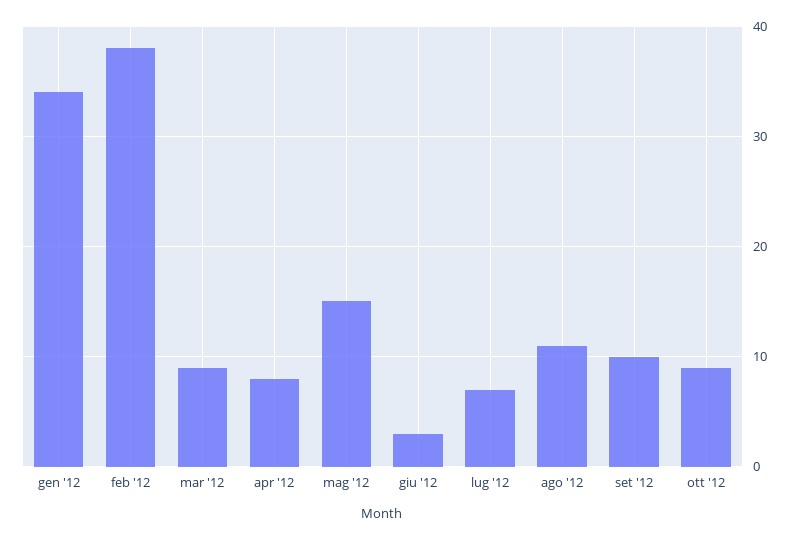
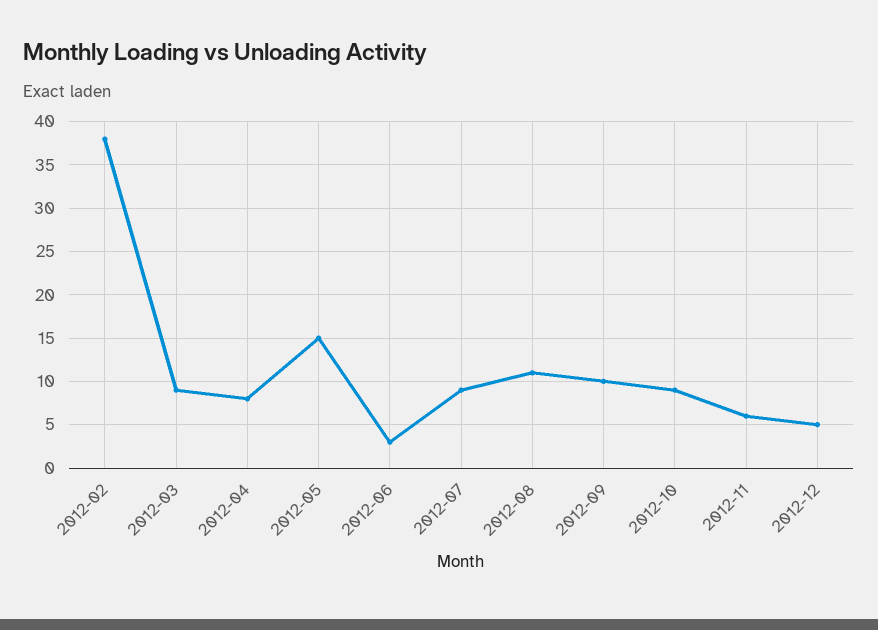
gen '12: 34 -> none
lug '12: 7 -> 9
2012-11: none -> 6
2012-12: none -> 5

